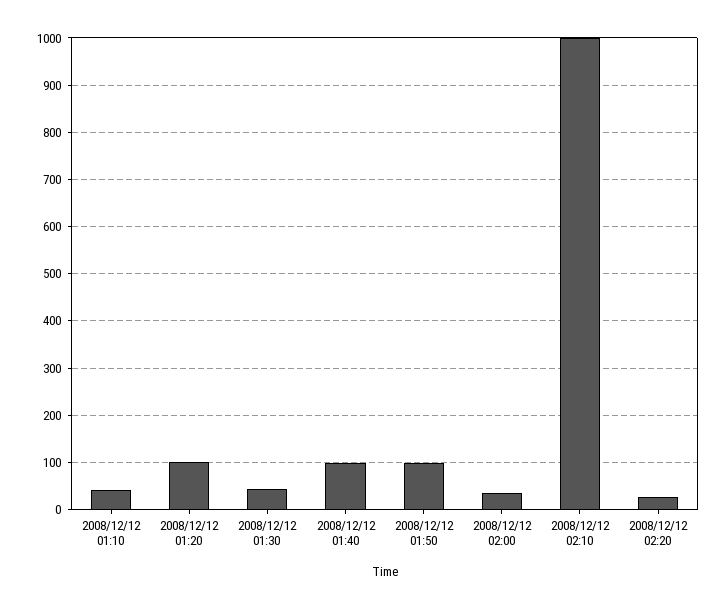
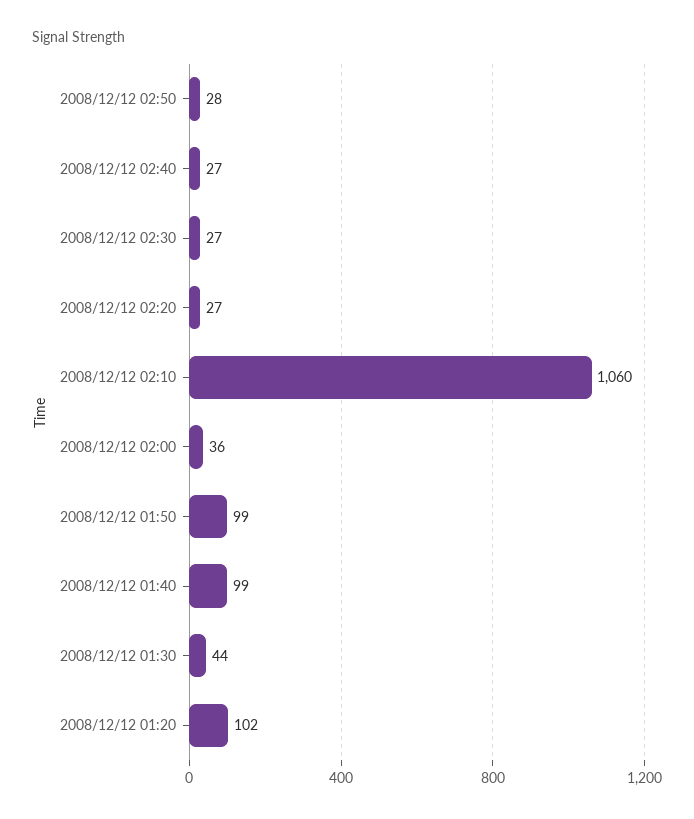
2008/12/12 01:10: 40 -> none
2008/12/12 02:10: 1000 -> 1060
2008/12/12 02:50: none -> 28
2008/12/12 02:40: none -> 27
2008/12/12 02:30: none -> 27

